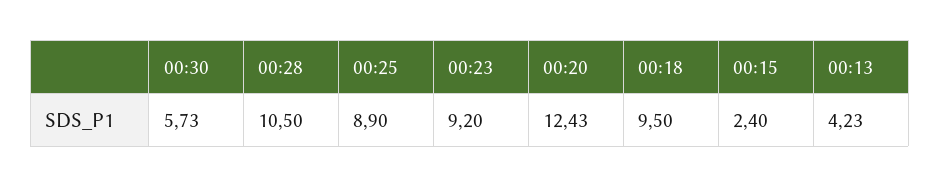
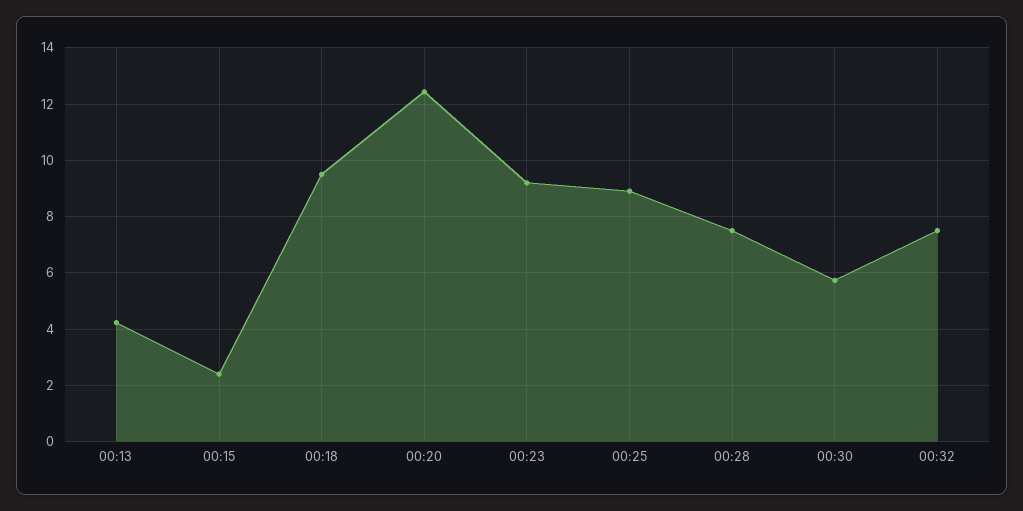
00:28: 10.5 -> 7.5
00:32: none -> 7.5

